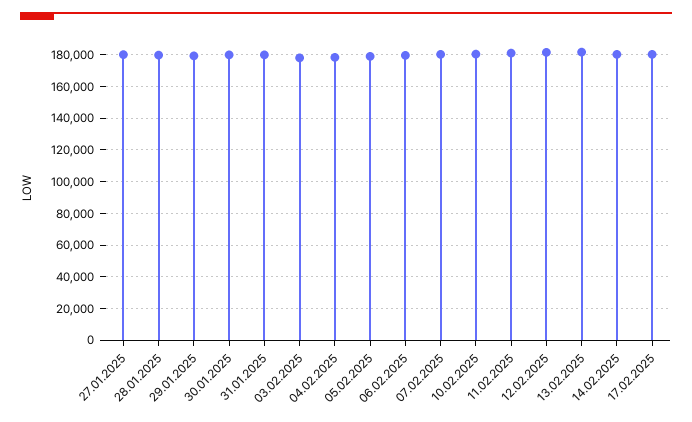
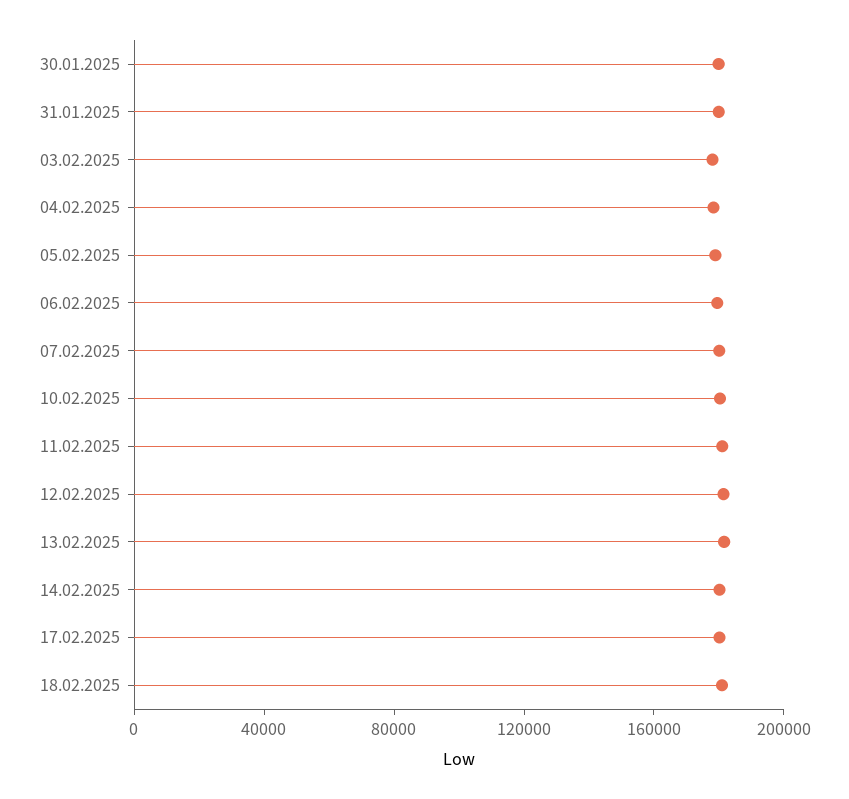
27.01.2025: 180000 -> none
28.01.2025: 180000 -> none
29.01.2025: 180000 -> none
18.02.2025: none -> 180000

